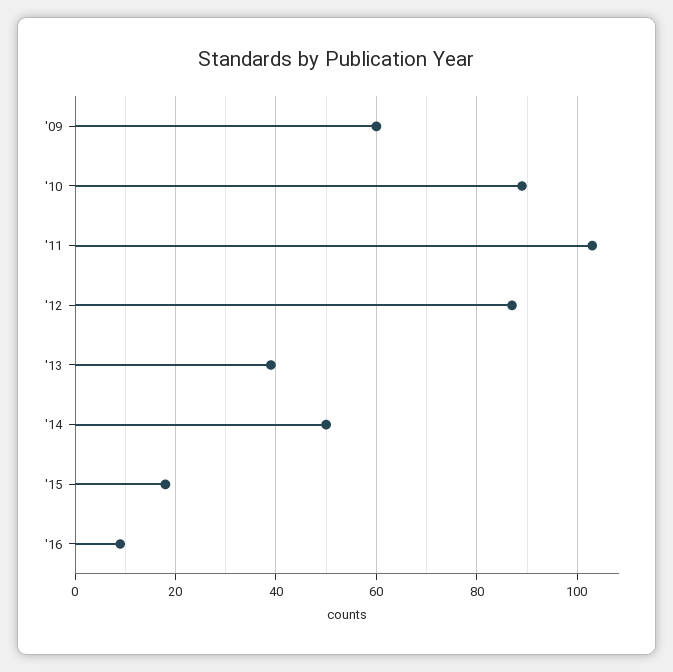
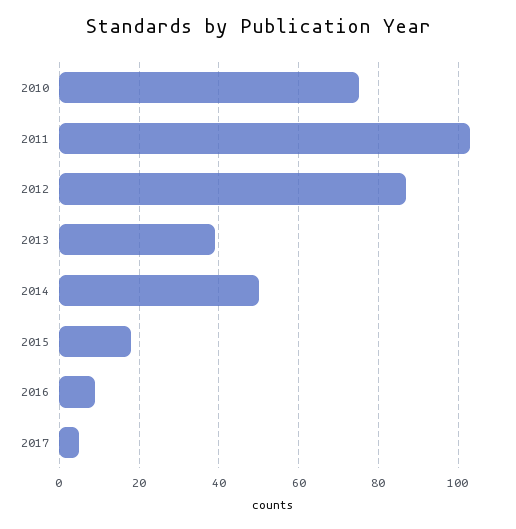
'09: 60 -> none
'10: 90 -> 75
2017: none -> 5

